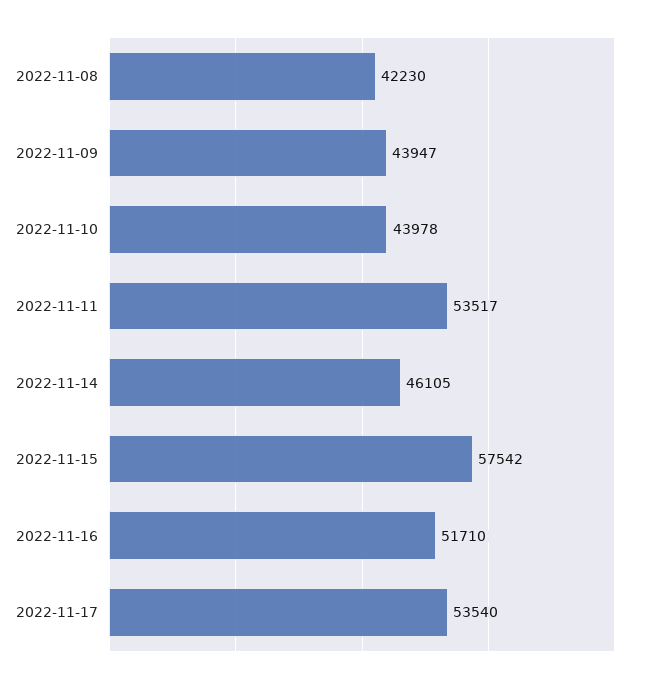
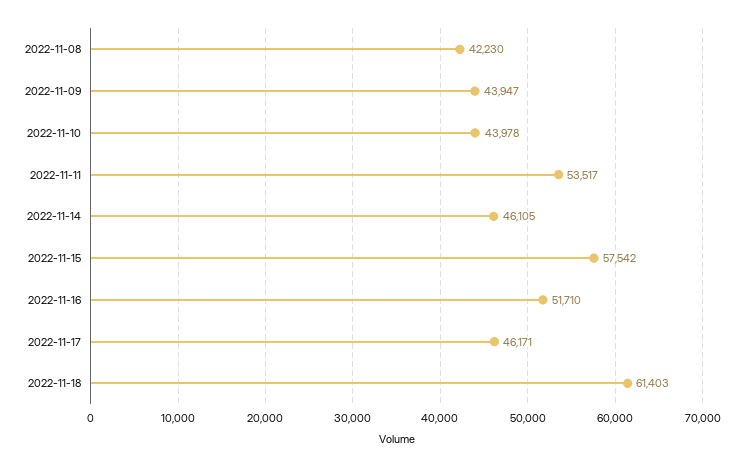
2022-11-17: 53540 -> 46171
2022-11-18: none -> 61403

